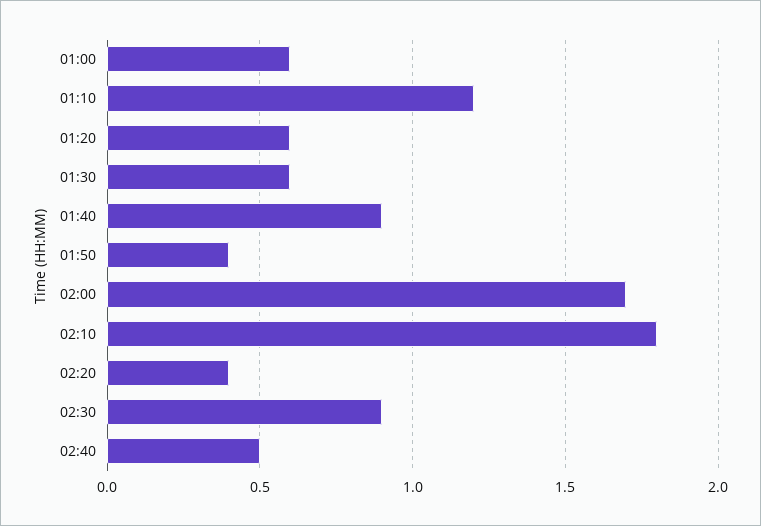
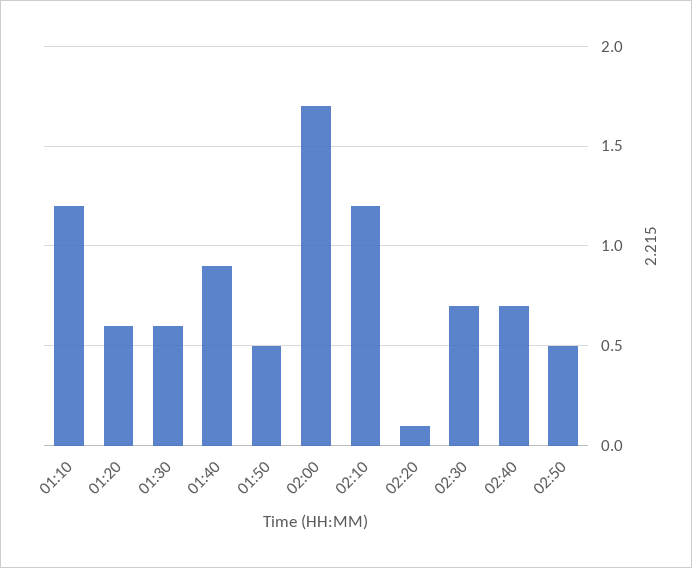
01:00: 0.6 -> none
01:50: 0.4 -> 0.5
02:10: 1.8 -> 1.2
02:20: 0.4 -> 0.1
02:30: 0.9 -> 0.7
02:40: 0.5 -> 0.7
02:50: none -> 0.5

